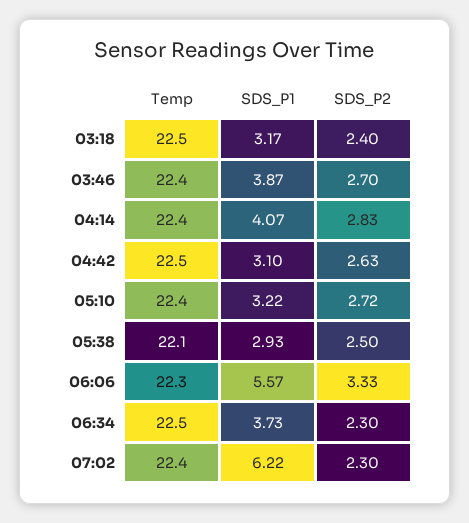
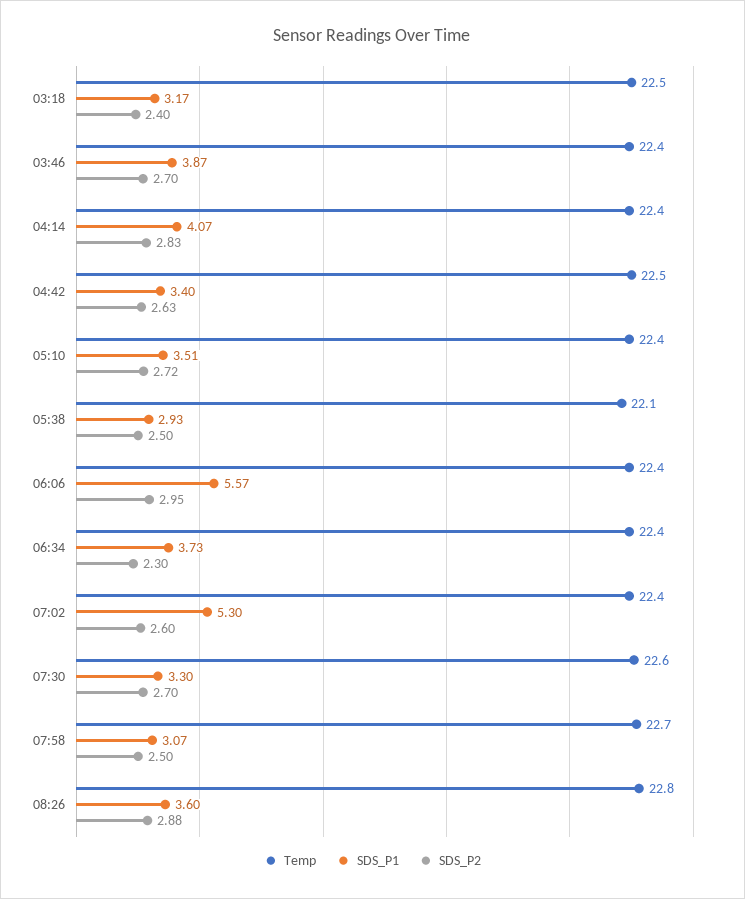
SDS_P1, 04:42: 3.1 -> 3.4
SDS_P1, 05:10: 3.22 -> 3.51
Temp, 06:06: 22.3 -> 22.4
SDS_P2, 06:06: 3.33 -> 2.95
Temp, 06:34: 22.5 -> 22.4
SDS_P1, 07:02: 6.22 -> 5.3
SDS_P2, 07:02: 2.3 -> 2.6
Temp, 07:30: none -> 22.6
SDS_P1, 07:30: none -> 3.3
SDS_P2, 07:30: none -> 2.7
Temp, 07:58: none -> 22.7
SDS_P1, 07:58: none -> 3.07
SDS_P2, 07:58: none -> 2.5
Temp, 08:26: none -> 22.8
SDS_P1, 08:26: none -> 3.6
SDS_P2, 08:26: none -> 2.88

